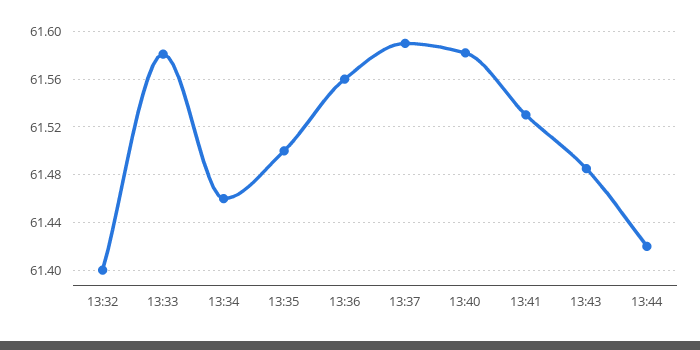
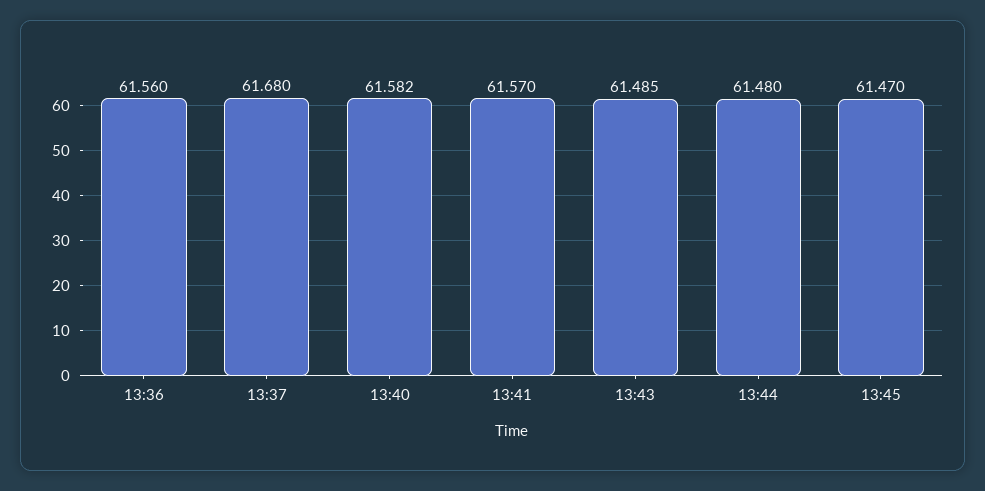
13:32: 61.4 -> none
13:33: 61.58 -> none
13:34: 61.46 -> none
13:35: 61.5 -> none
13:37: 61.59 -> 61.68
13:41: 61.53 -> 61.57
13:44: 61.42 -> 61.48
13:45: none -> 61.47

